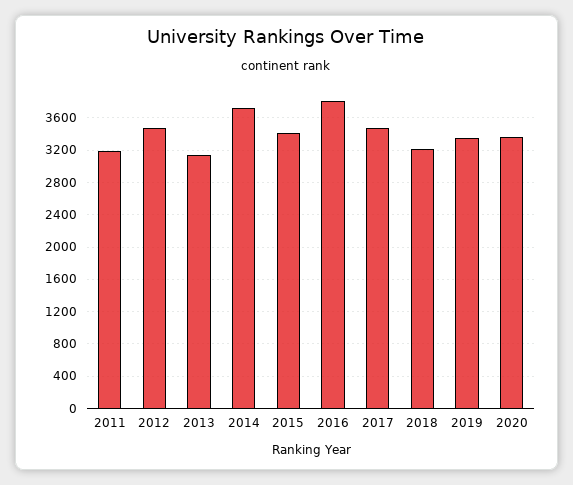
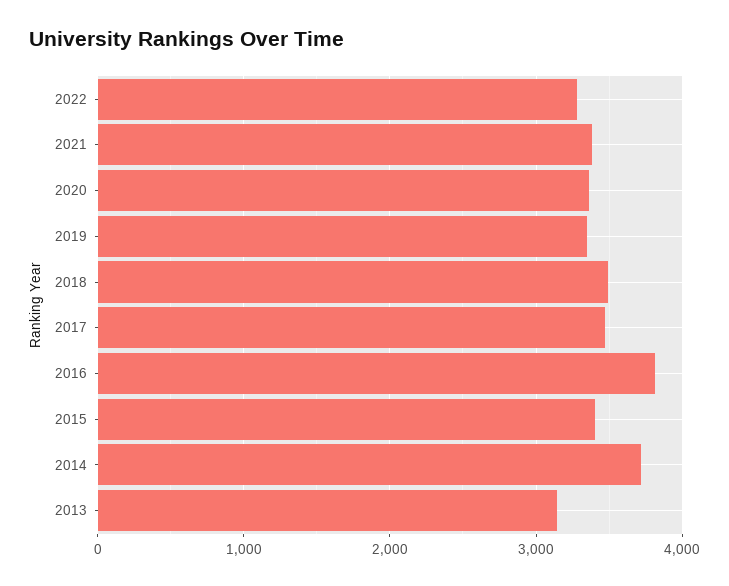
2011: 3200 -> none
2012: 3500 -> none
2018: 3200 -> 3500
2022: none -> 3300
2021: none -> 3400

